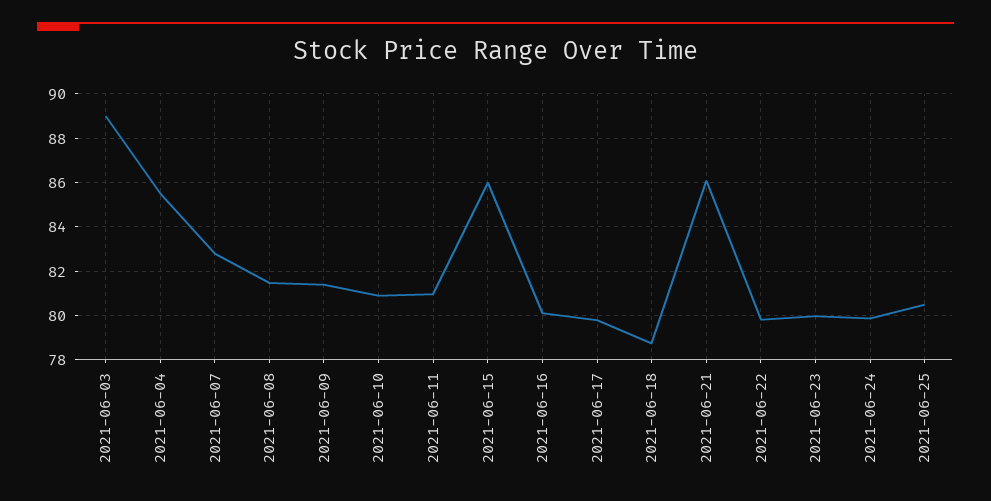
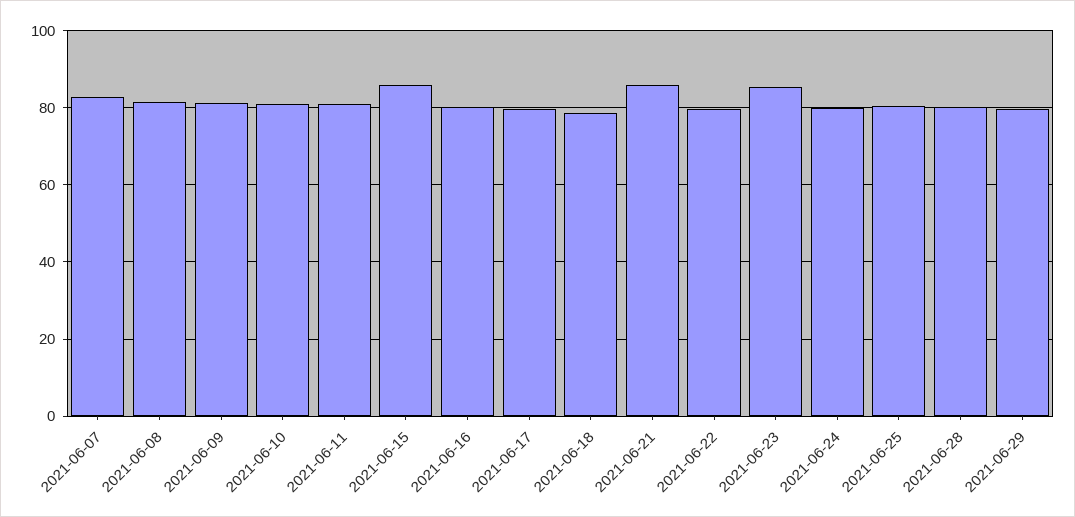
2021-06-03: 89 -> none
2021-06-04: 85.5 -> none
2021-06-23: 80 -> 86
2021-06-28: none -> 80
2021-06-29: none -> 80

